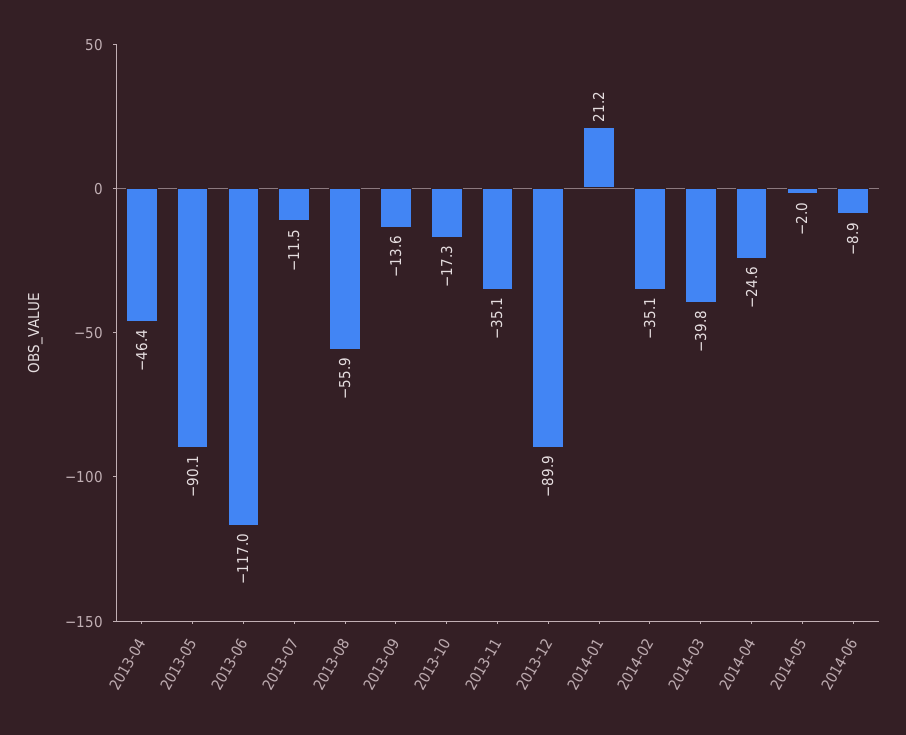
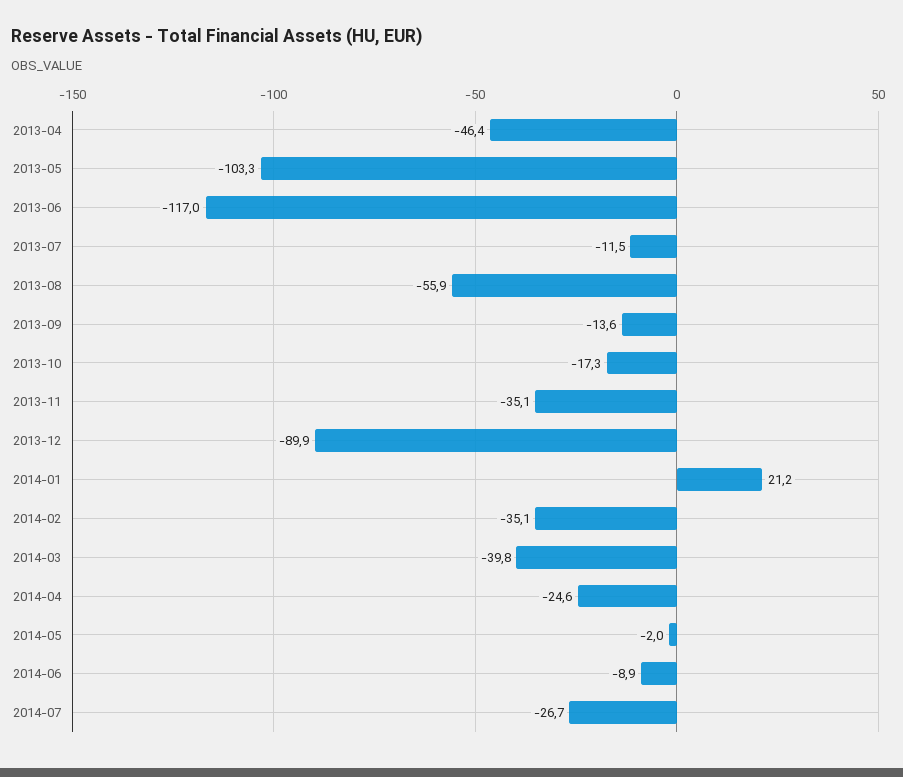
2013-05: -90.1 -> -103.3
2014-07: none -> -26.7

